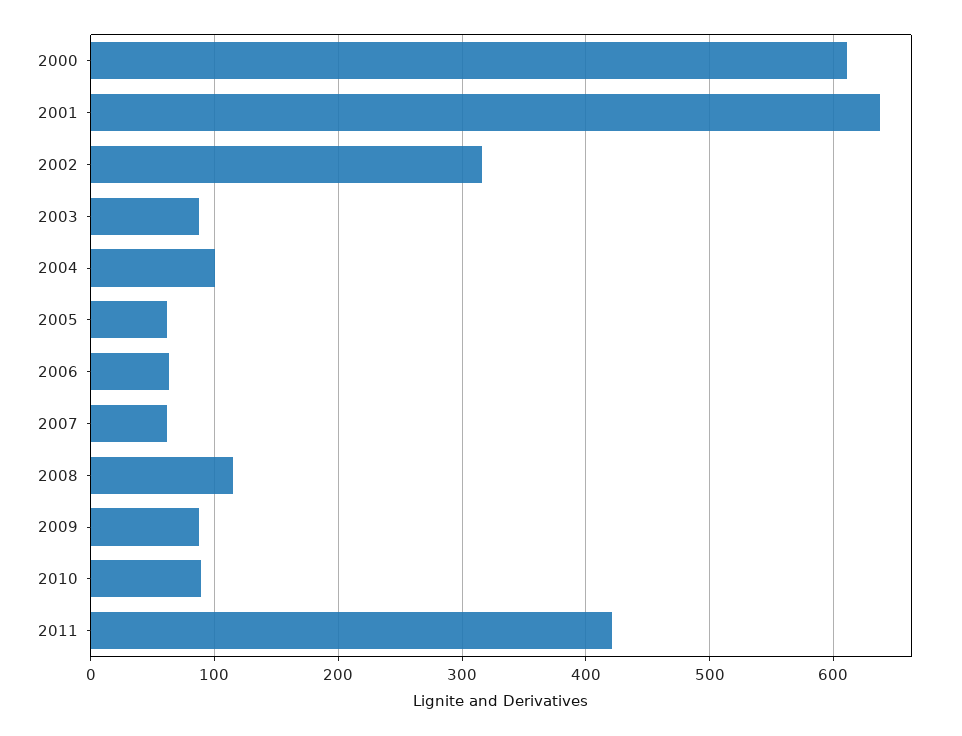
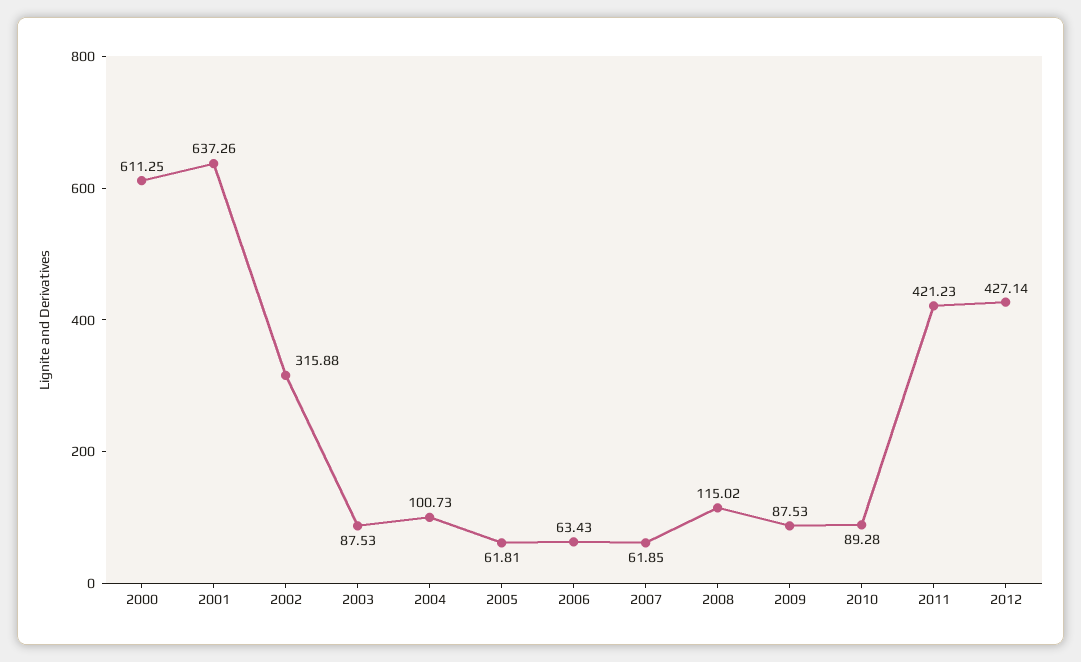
2012: none -> 427.14

